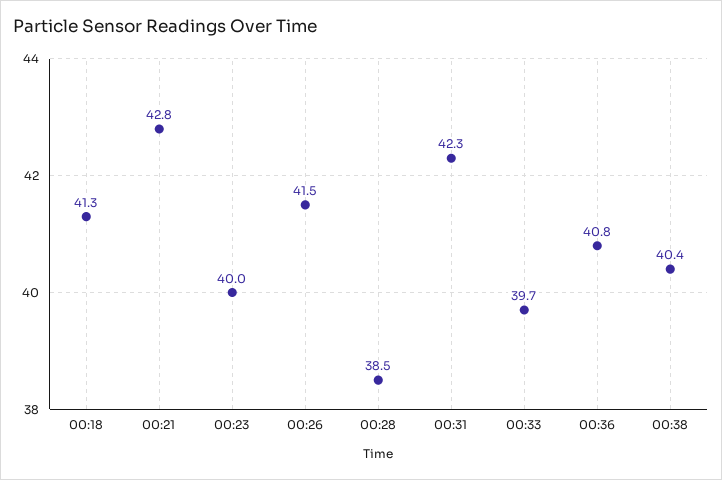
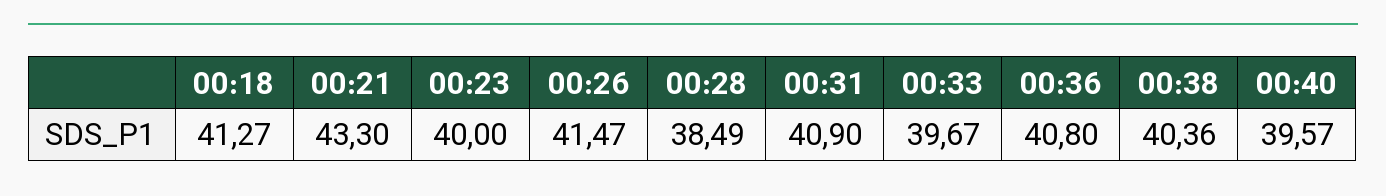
00:21: 42.8 -> 43.3
00:31: 42.3 -> 40.9
00:40: none -> 39.57

